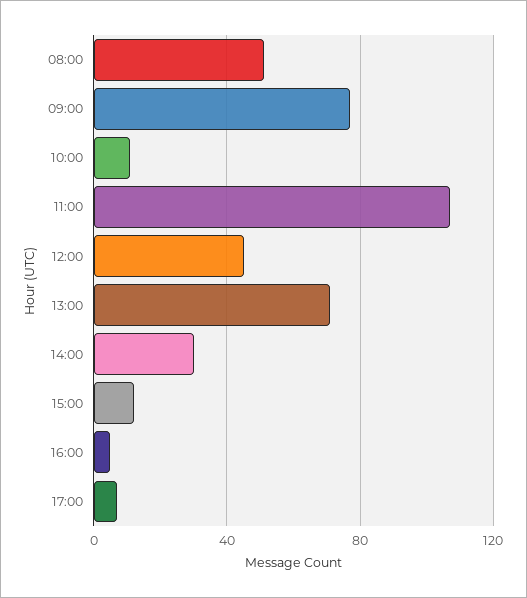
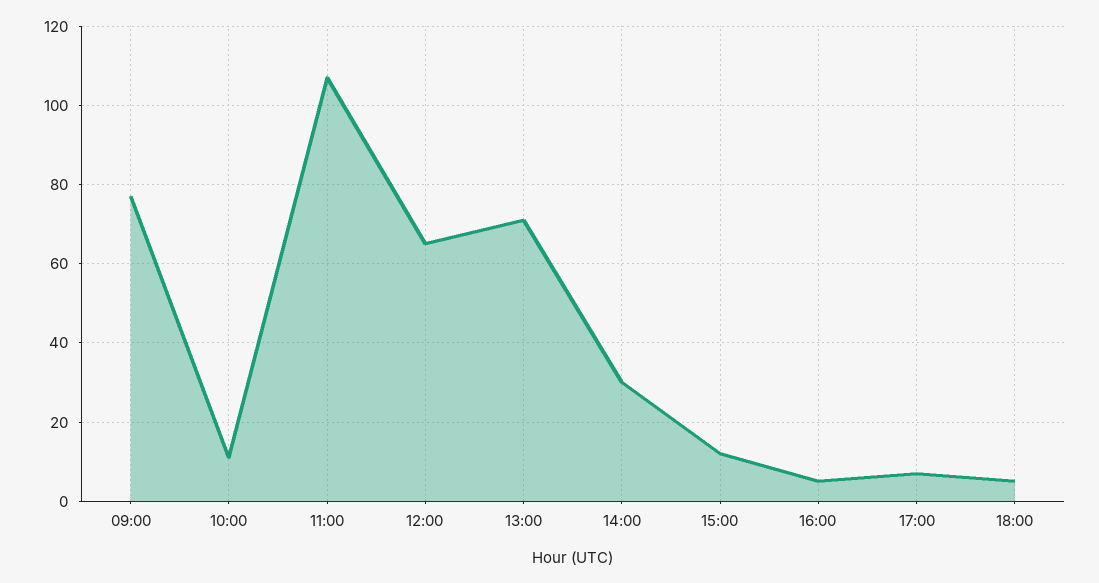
08:00: 50 -> none
12:00: 45 -> 65
18:00: none -> 5

